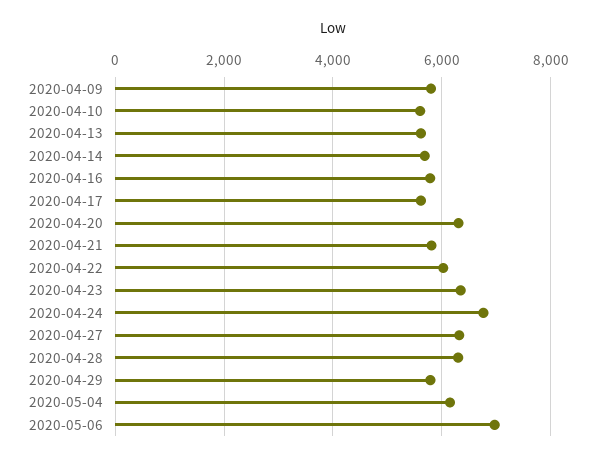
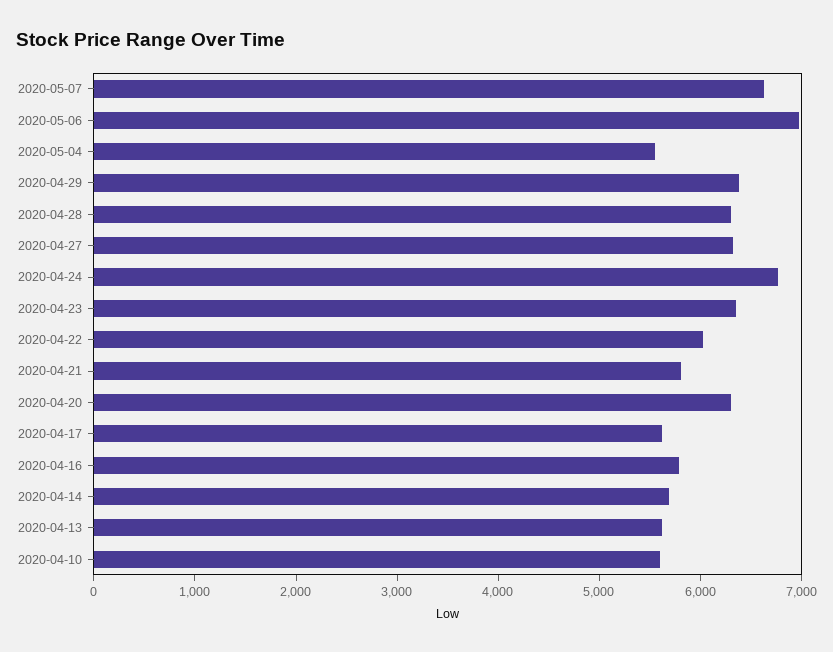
2020-04-09: 5800 -> none
2020-04-29: 5800 -> 6400
2020-05-04: 6200 -> 5600
2020-05-07: none -> 6600

